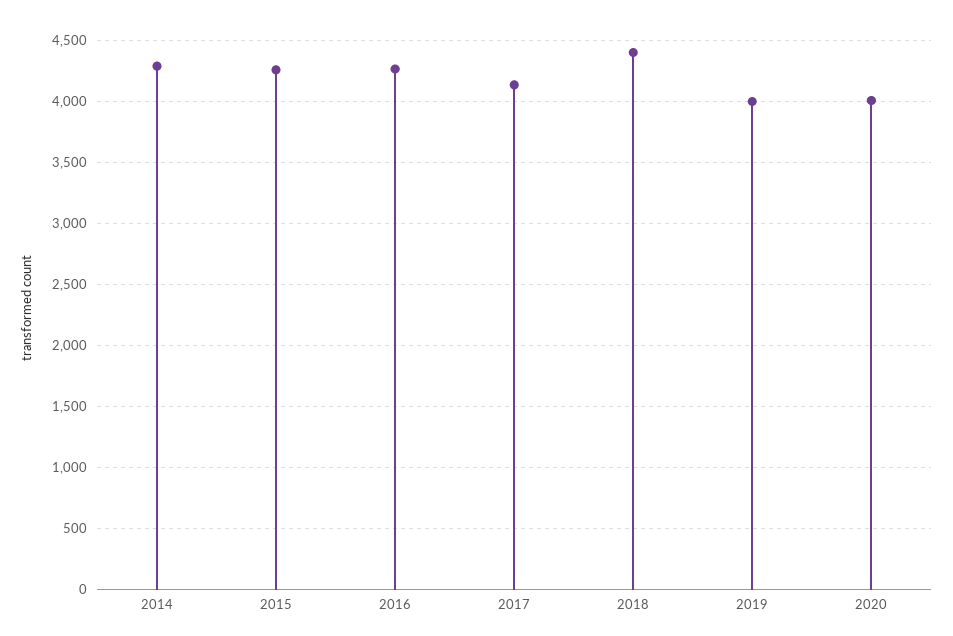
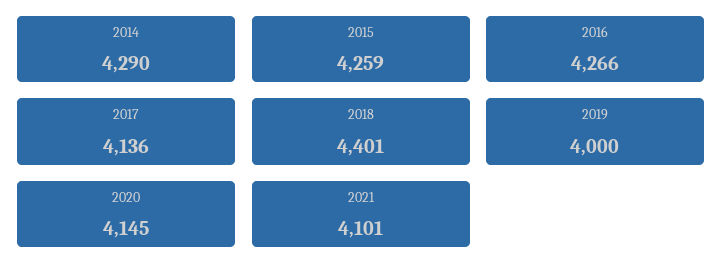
2020: 4000 -> 4145
2021: none -> 4101

